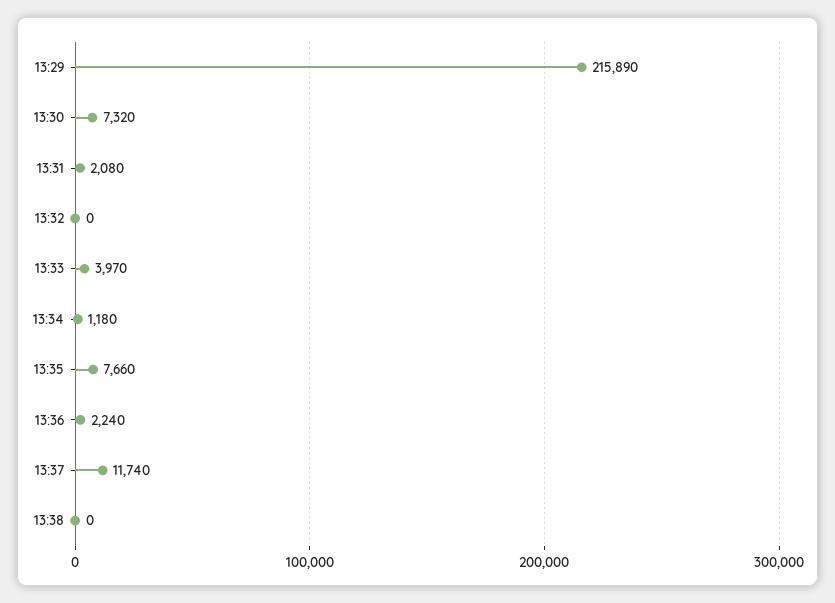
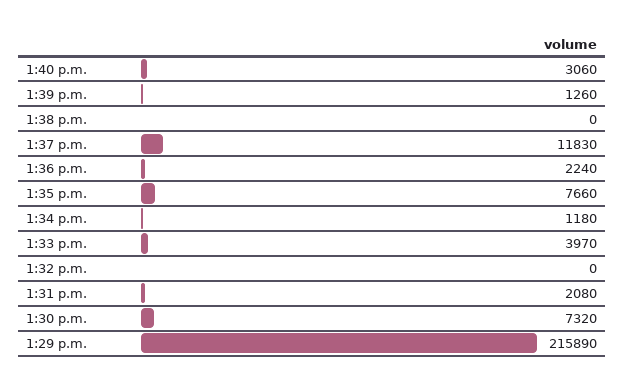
13:37: 11740 -> 11830
1:40 p.m.: none -> 3060
1:39 p.m.: none -> 1260

